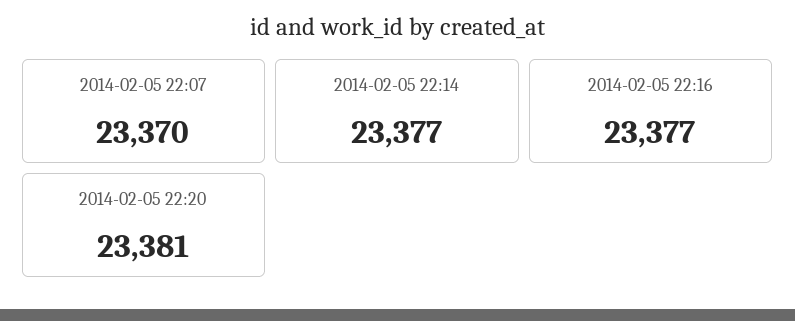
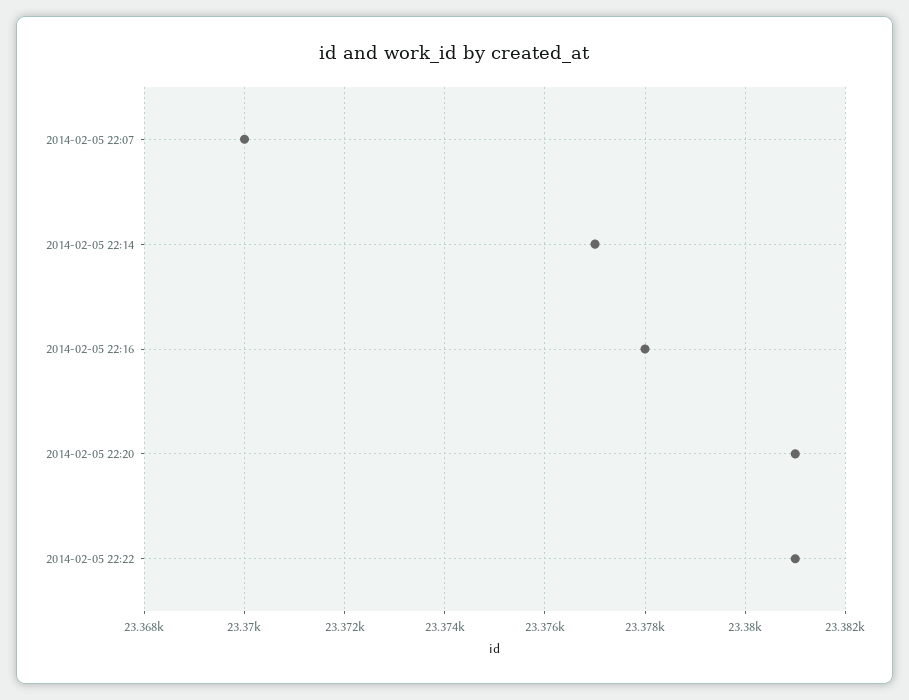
2014-02-05 22:16: 23377 -> 23378
2014-02-05 22:22: none -> 23381

